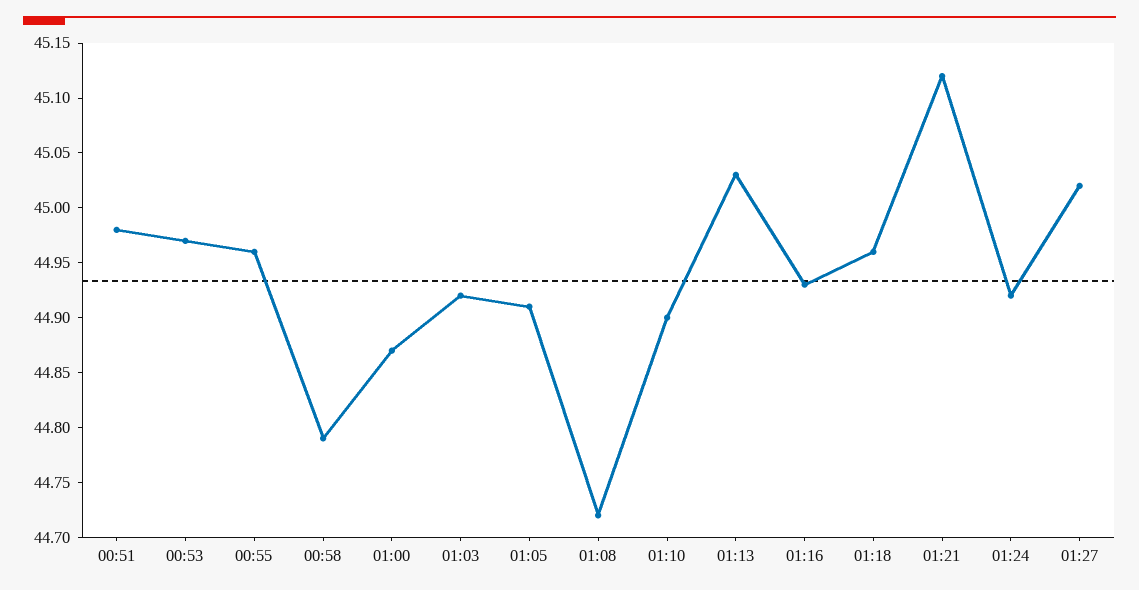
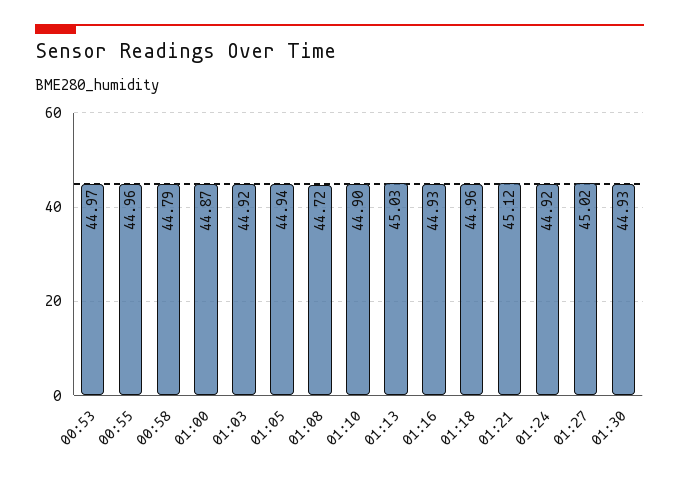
00:51: 44.98 -> none
01:05: 44.91 -> 44.94
01:30: none -> 44.93

